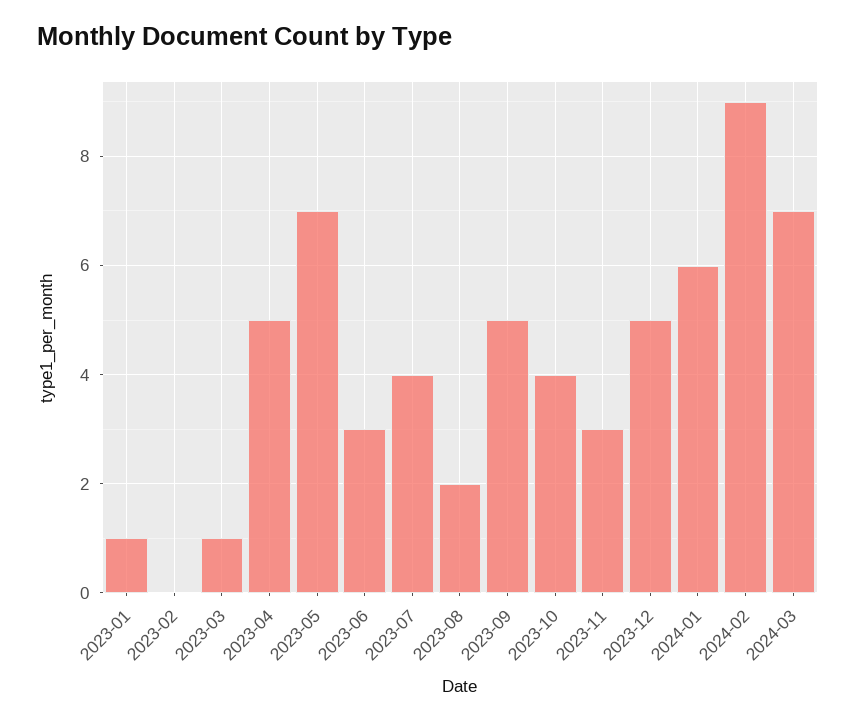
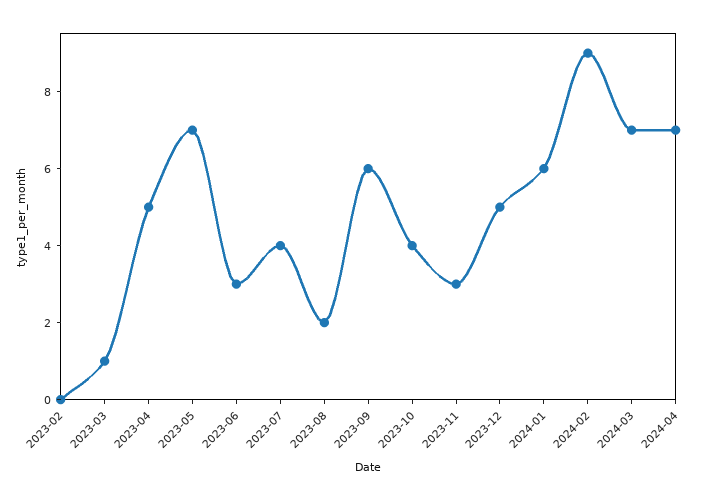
2023-01: 1 -> none
2023-09: 5 -> 6
2024-04: none -> 7

